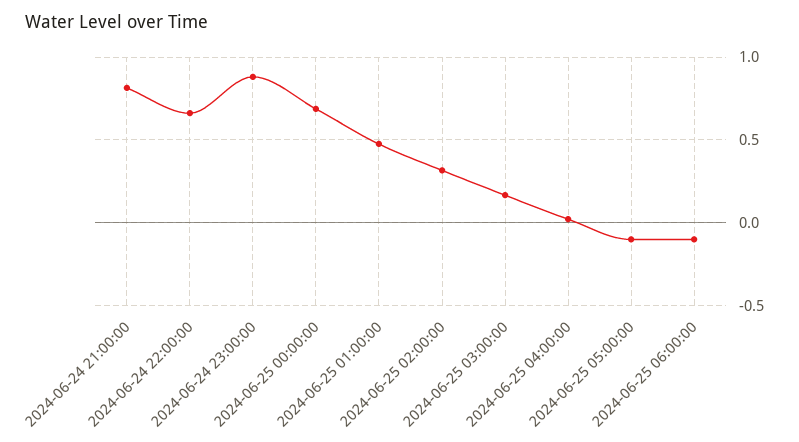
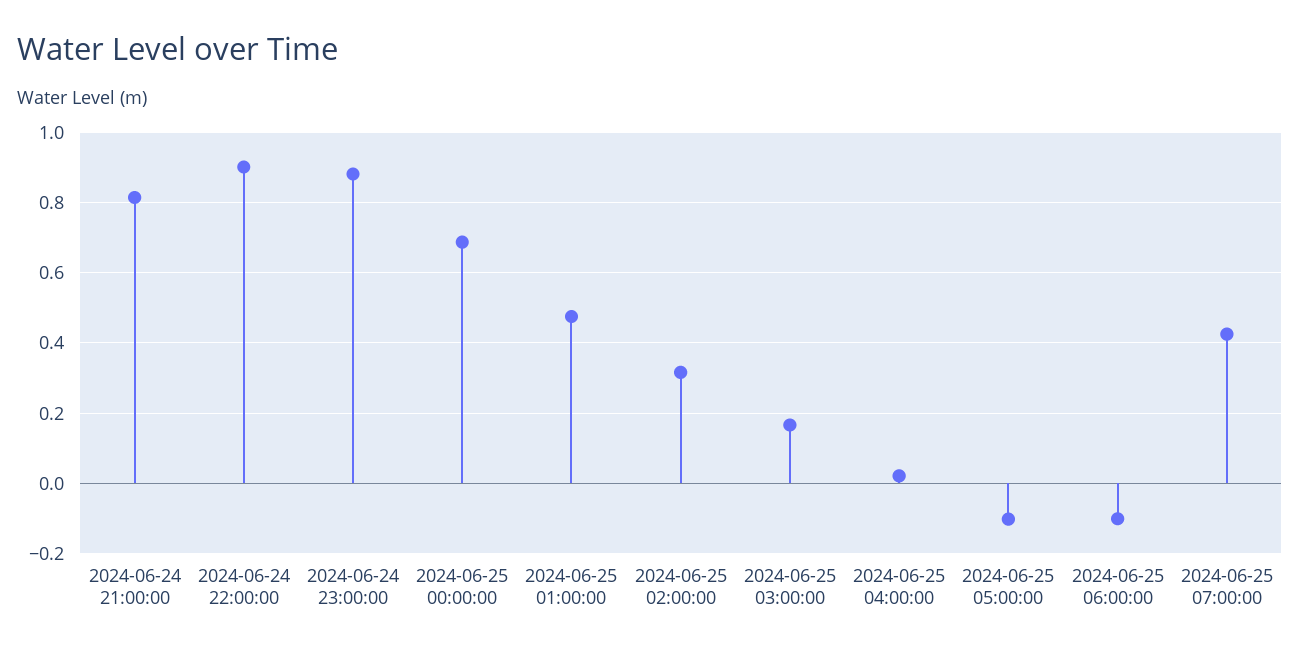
2024-06-24 22:00:00: 0.65 -> 0.9
2024-06-25 07:00:00: none -> 0.42

